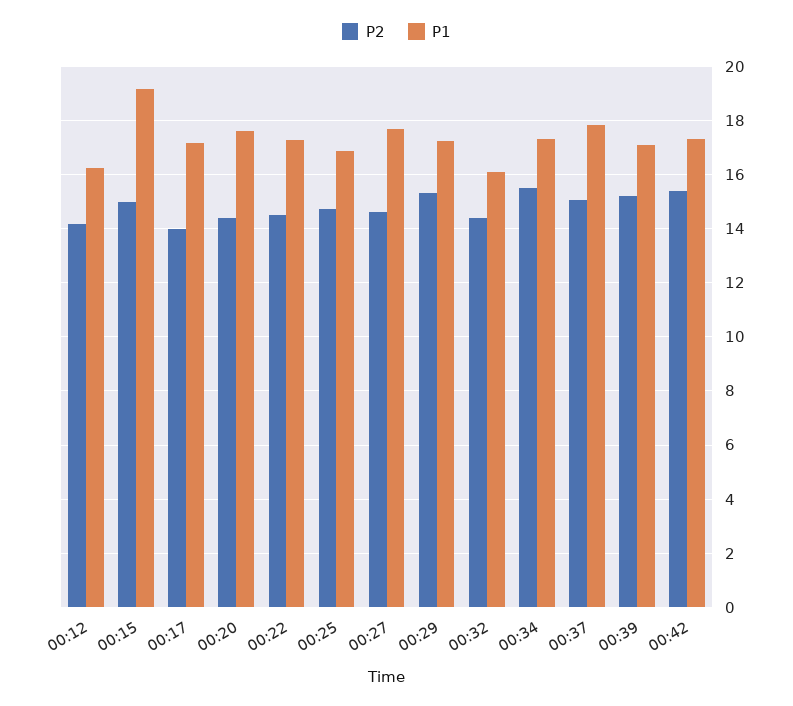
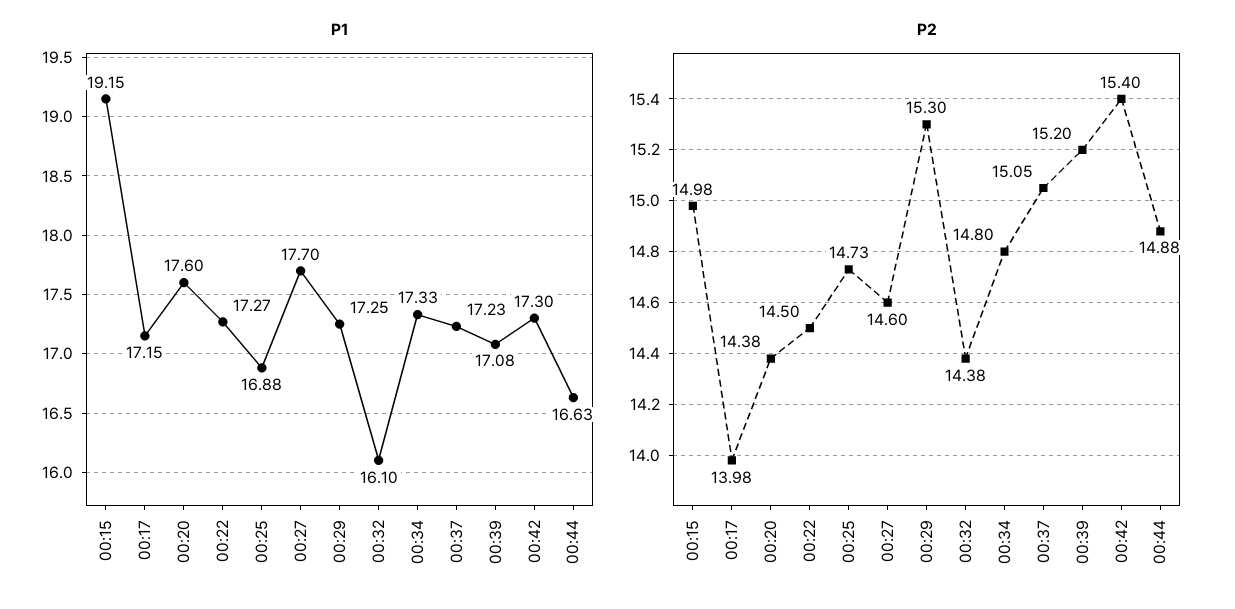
P2, 00:12: 14.25 -> none
P1, 00:12: 16.25 -> none
P2, 00:34: 15.5 -> 14.8
P1, 00:37: 17.75 -> 17.23
P1, 00:44: none -> 16.63
P2, 00:44: none -> 14.88

